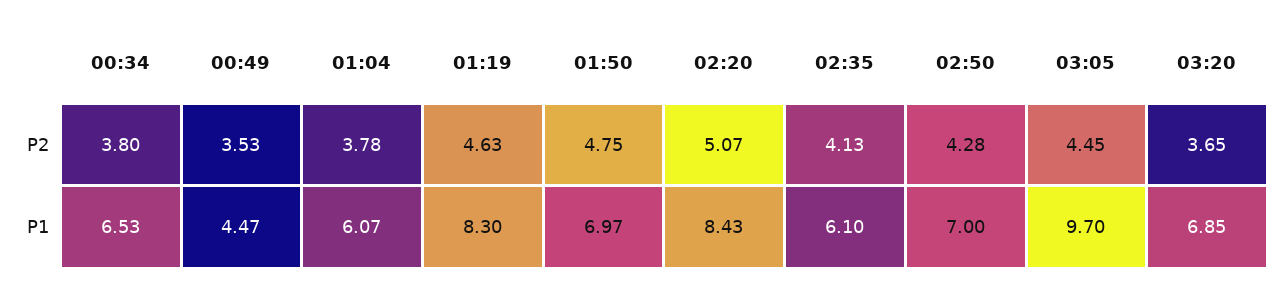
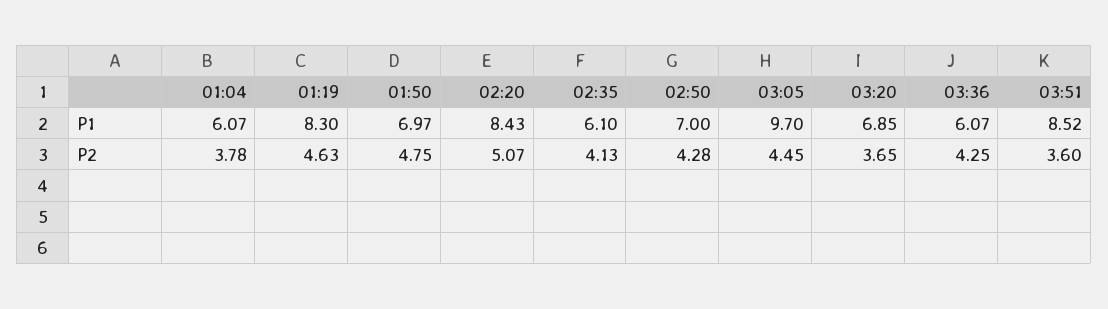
00:34, P2: 3.8 -> none
00:49, P2: 3.53 -> none
00:34, P1: 6.53 -> none
00:49, P1: 4.47 -> none
03:36, P1: none -> 6.07
03:51, P1: none -> 8.52
03:36, P2: none -> 4.25
03:51, P2: none -> 3.6

